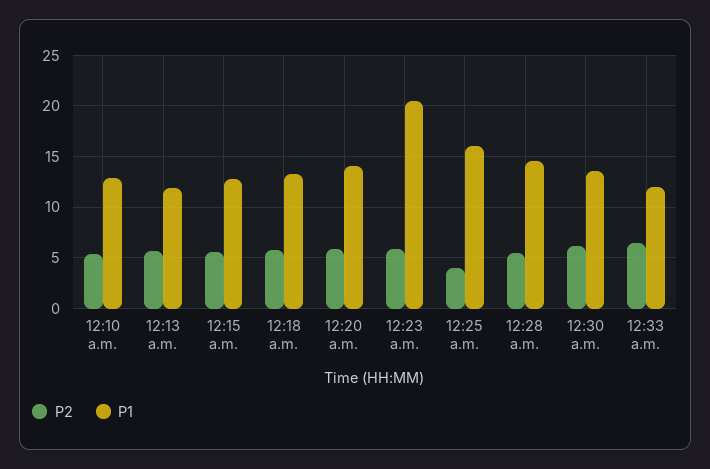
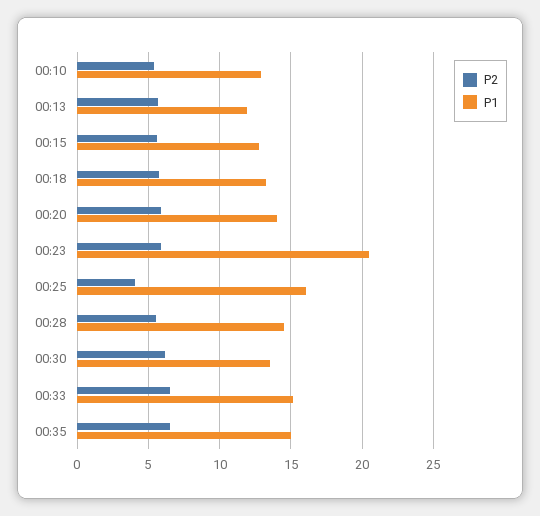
P1, 12:33 a.m.: 12 -> 15
P2, 00:35: none -> 6.5
P1, 00:35: none -> 15

